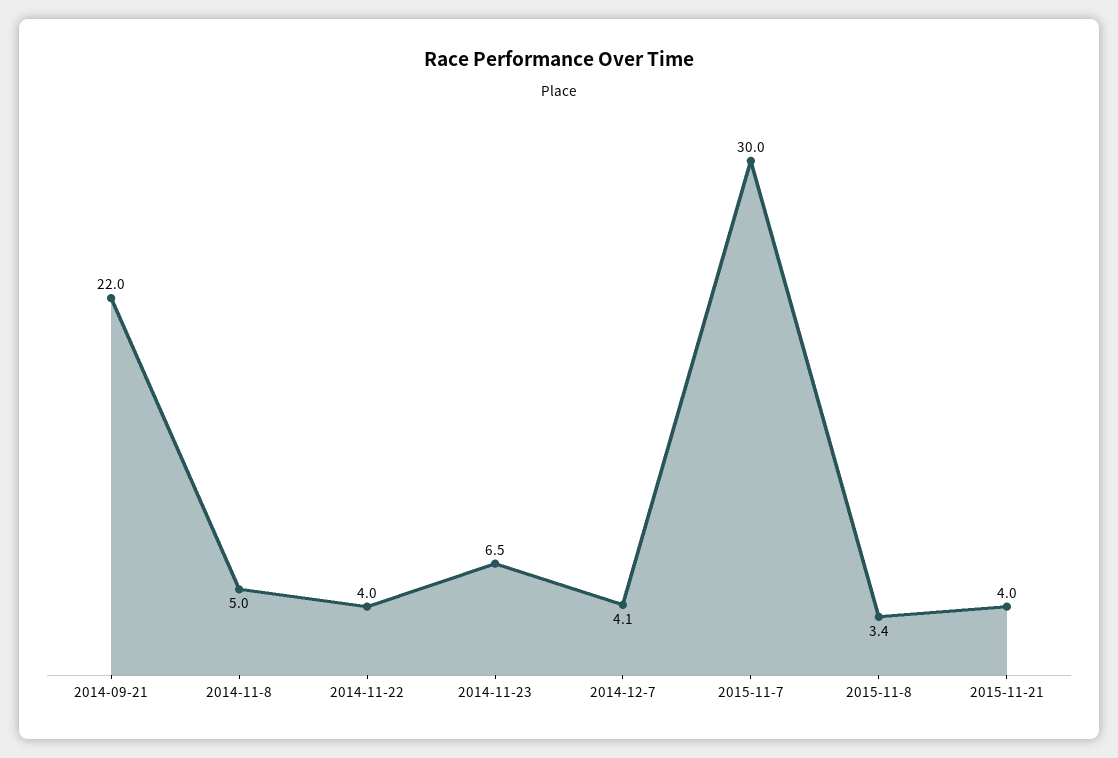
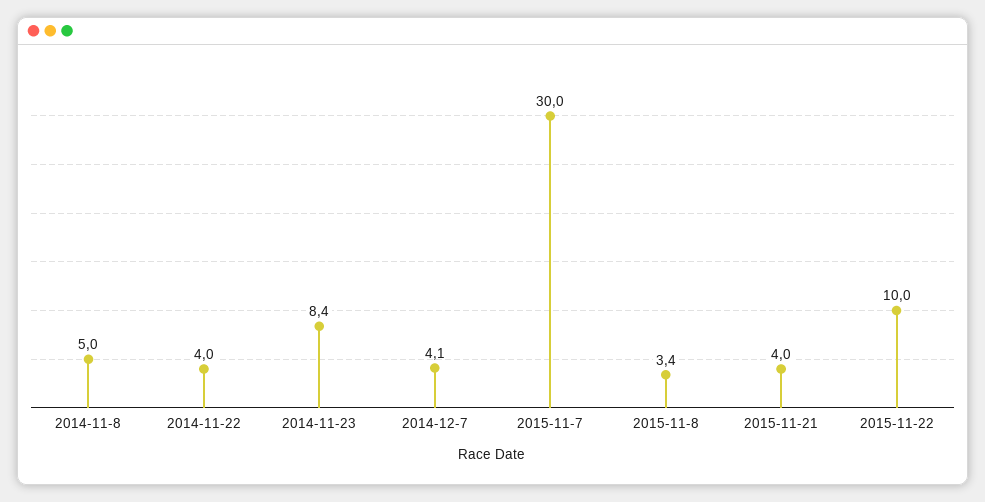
2014-09-21: 22 -> none
2014-11-23: 6.5 -> 8.4
2015-11-22: none -> 10

